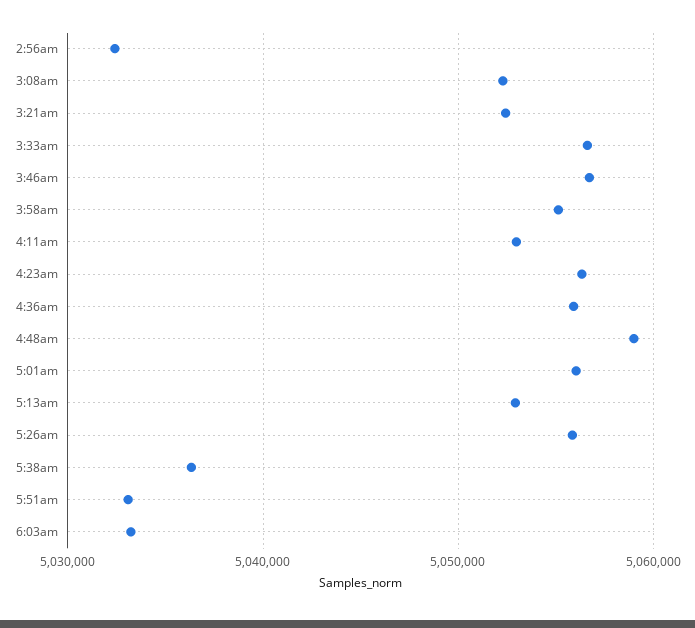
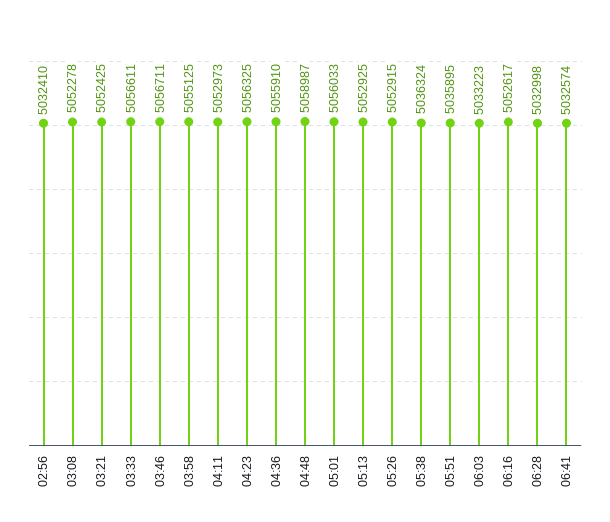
5:26am: 5056000 -> 5052915
5:51am: 5033000 -> 5035895
06:16: none -> 5052617
06:28: none -> 5032998
06:41: none -> 5032574

